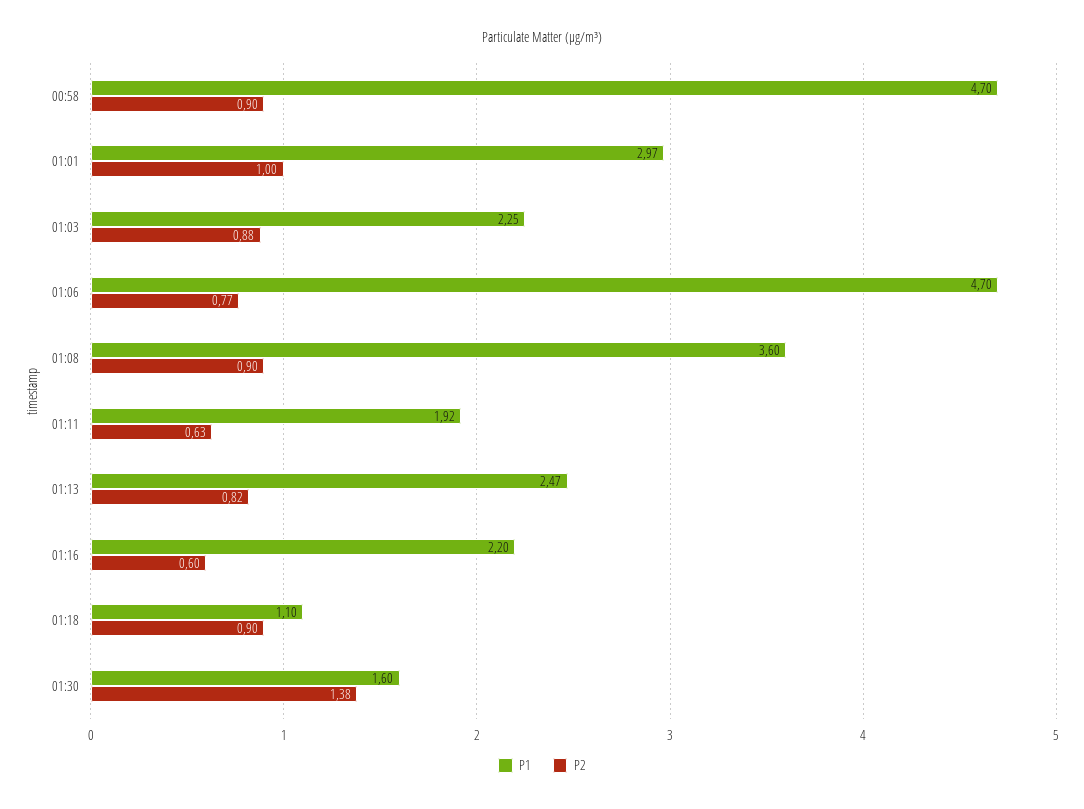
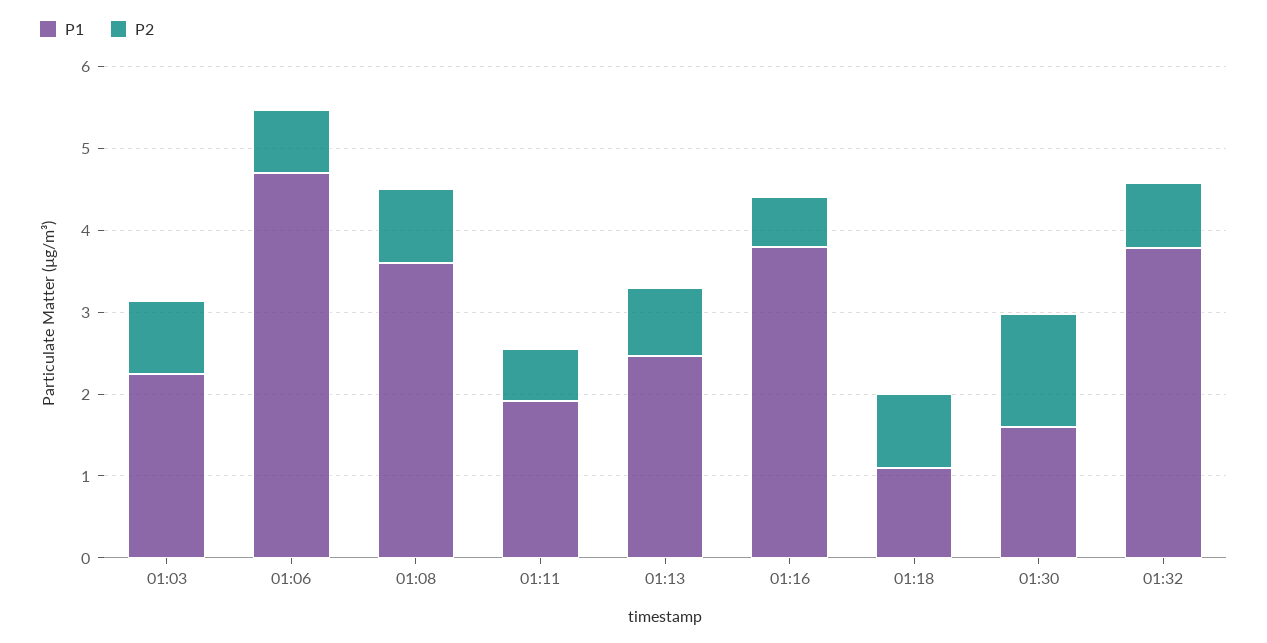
P1, 00:58: 4.7 -> none
P2, 00:58: 0.9 -> none
P1, 01:01: 2.97 -> none
P2, 01:01: 1 -> none
P1, 01:16: 2.2 -> 3.8
P1, 01:32: none -> 3.8
P2, 01:32: none -> 0.8

